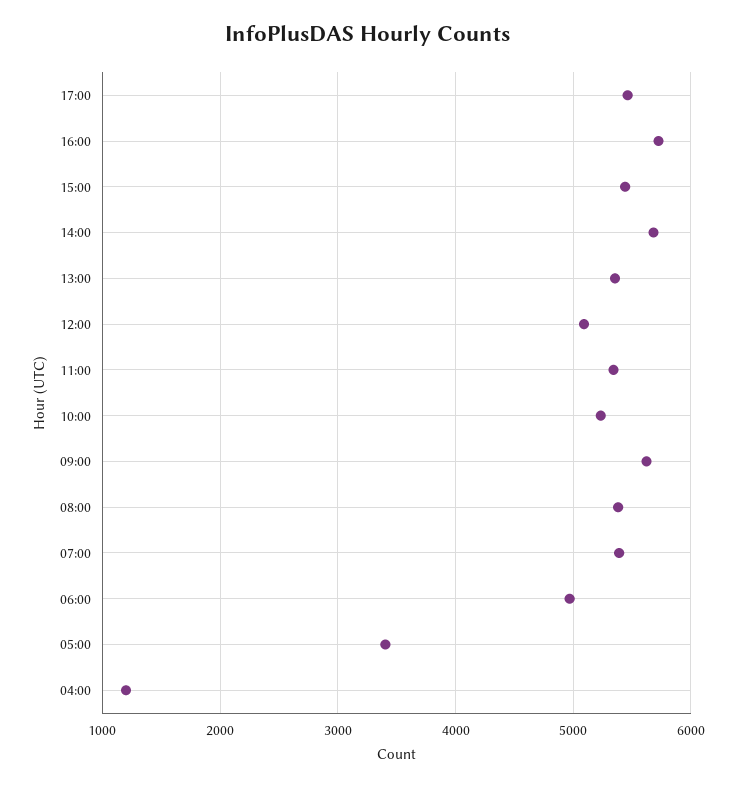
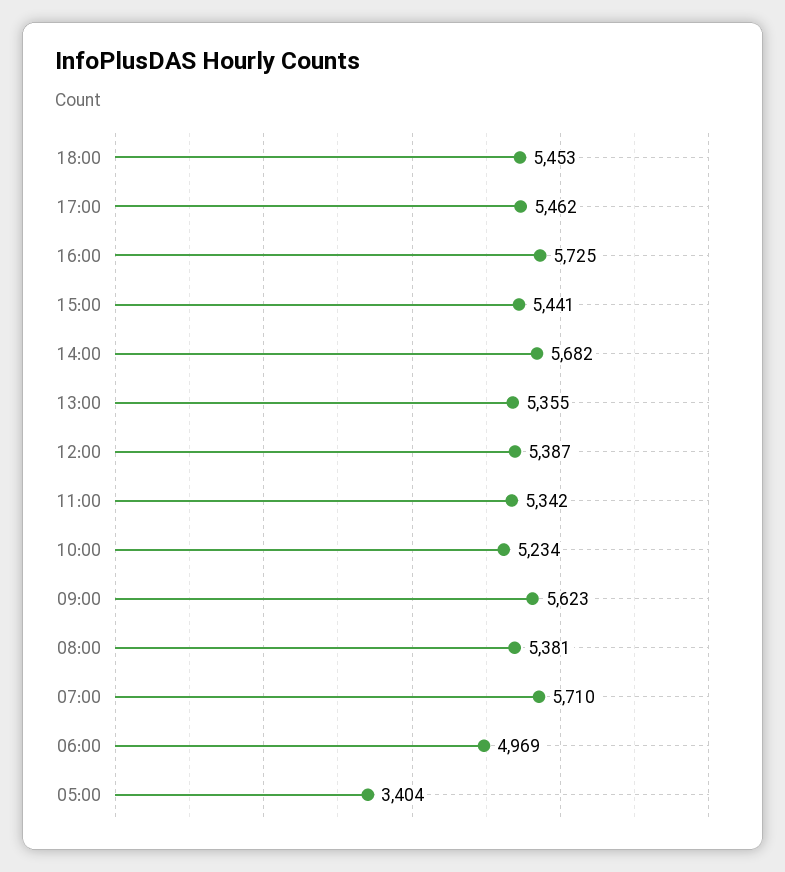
12:00: 5100 -> 5387
07:00: 5400 -> 5710
04:00: 1200 -> none
18:00: none -> 5453

